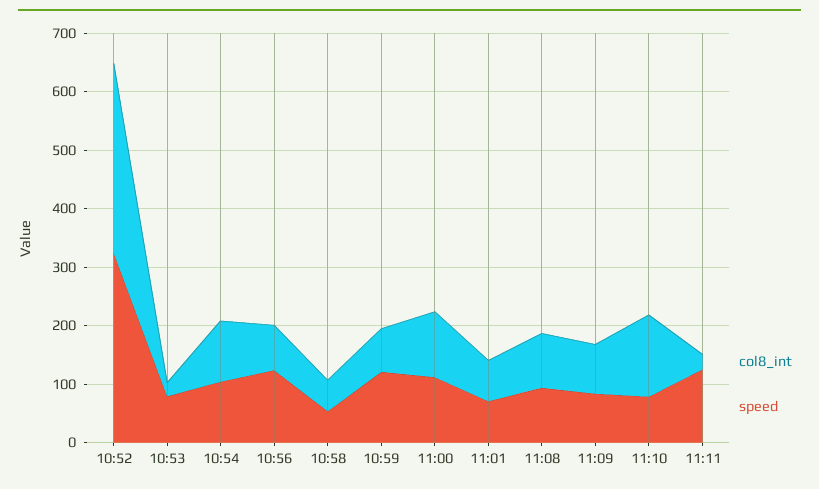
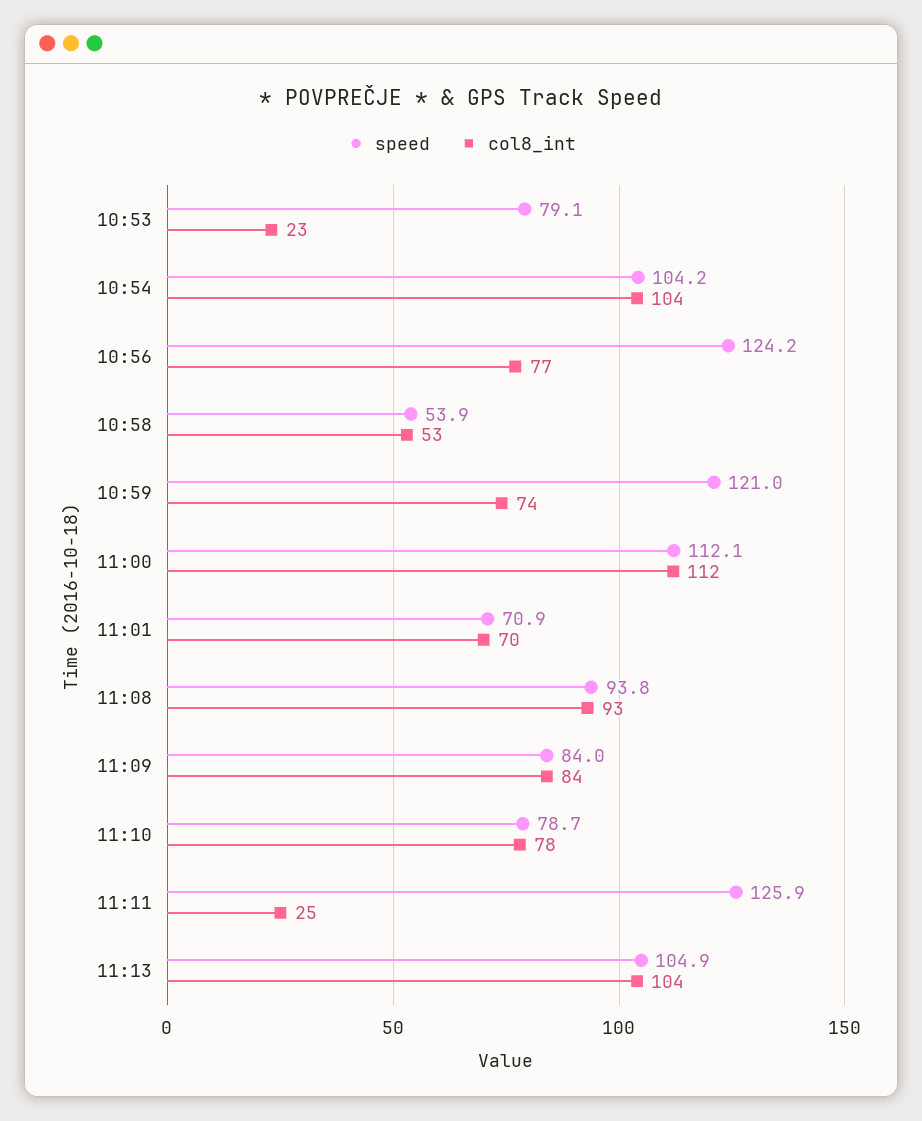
col8_int, 10:52: 320 -> none
speed, 10:52: 320 -> none
col8_int, 11:10: 140 -> 78
speed, 11:13: none -> 104.9
col8_int, 11:13: none -> 104

